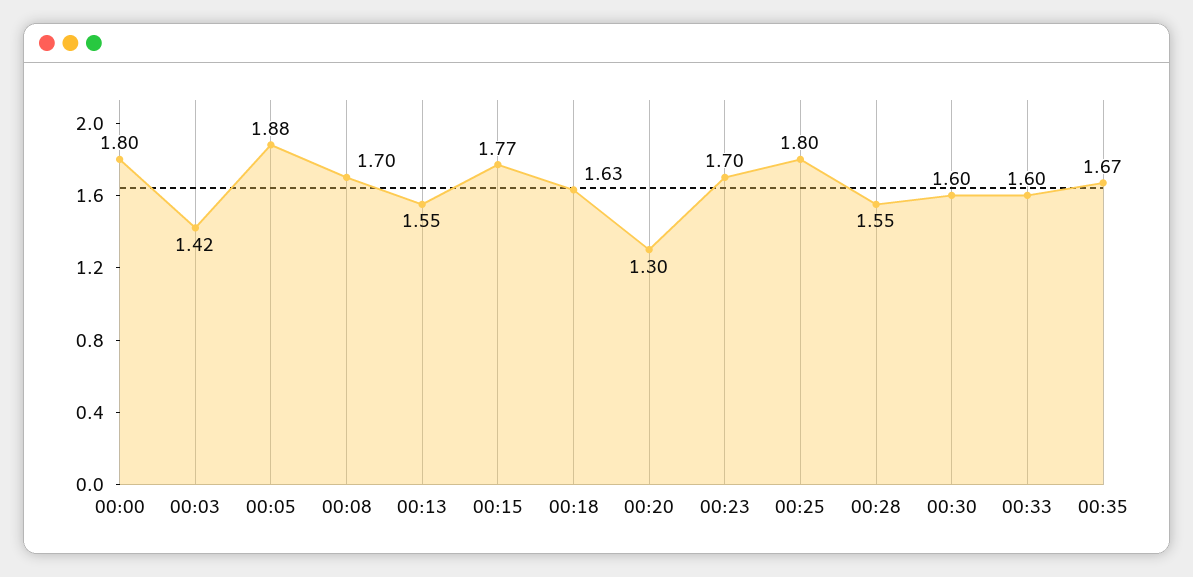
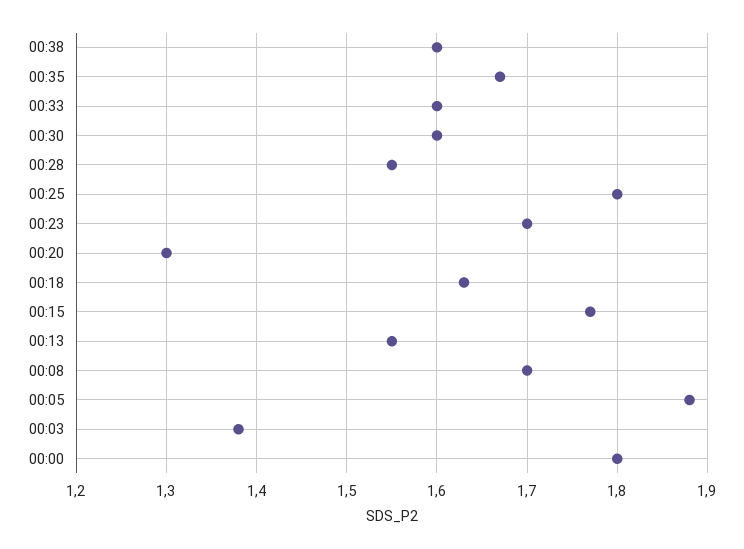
00:03: 1.42 -> 1.38
00:38: none -> 1.6

